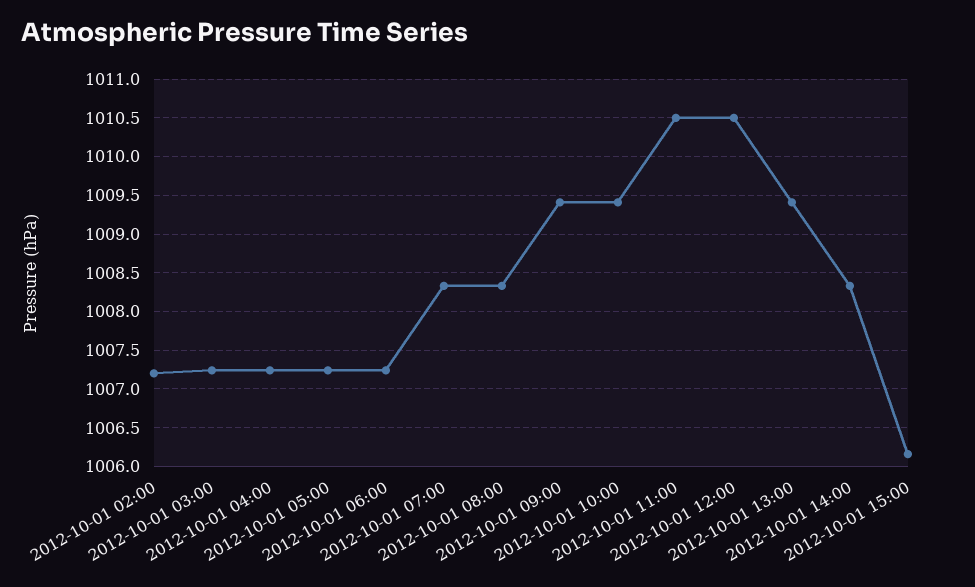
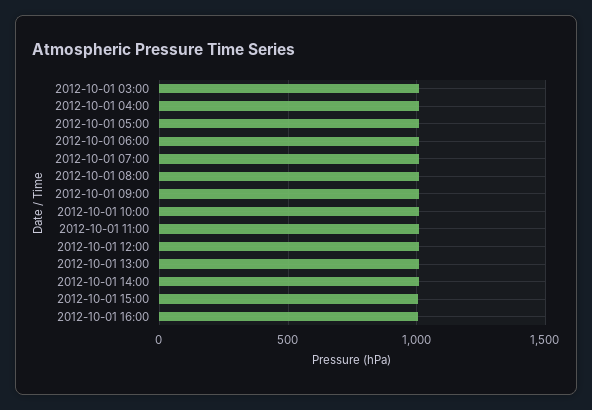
2012-10-01 02:00: 1007.2 -> none
2012-10-01 16:00: none -> 1000

